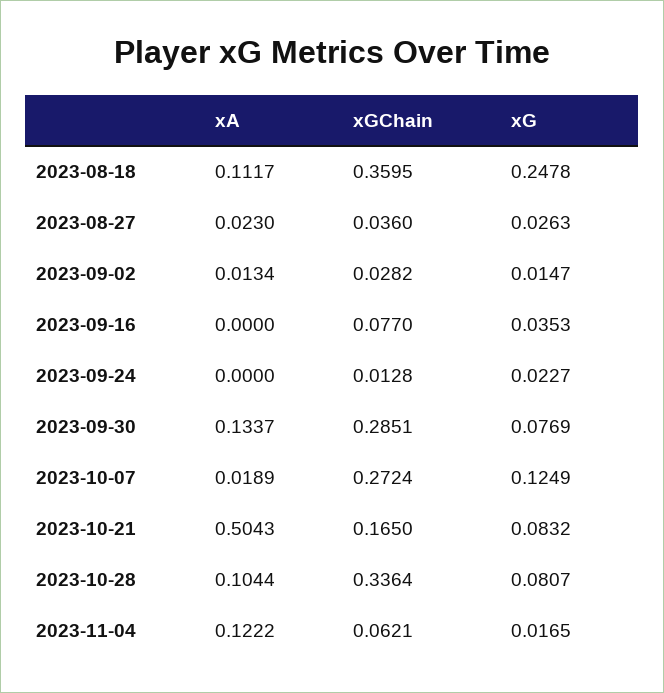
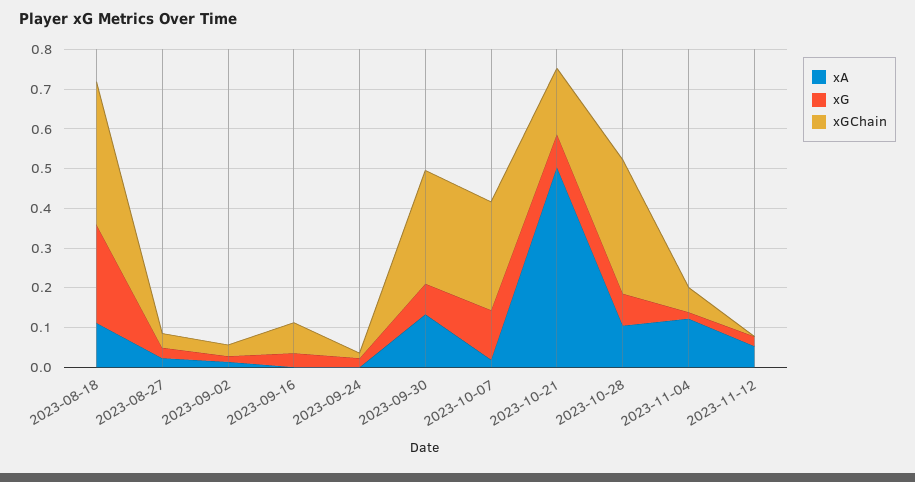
xA, 2023-11-12: none -> 0.05
xG, 2023-11-12: none -> 0.025
xGChain, 2023-11-12: none -> 0

